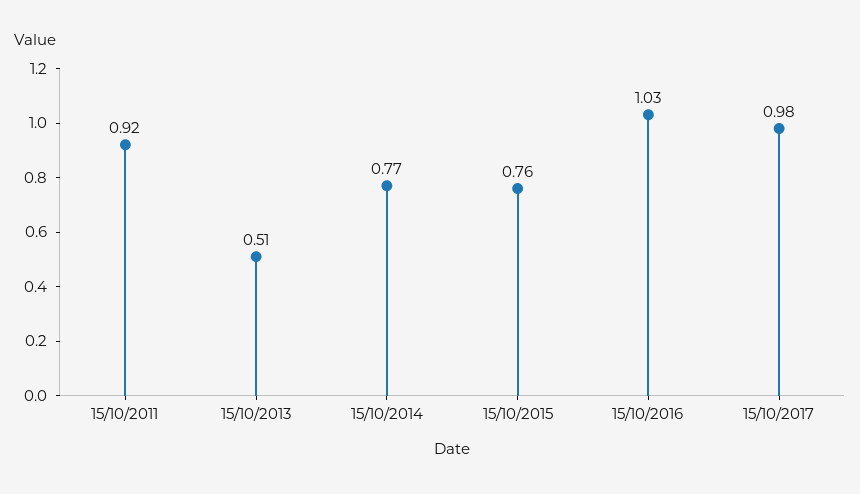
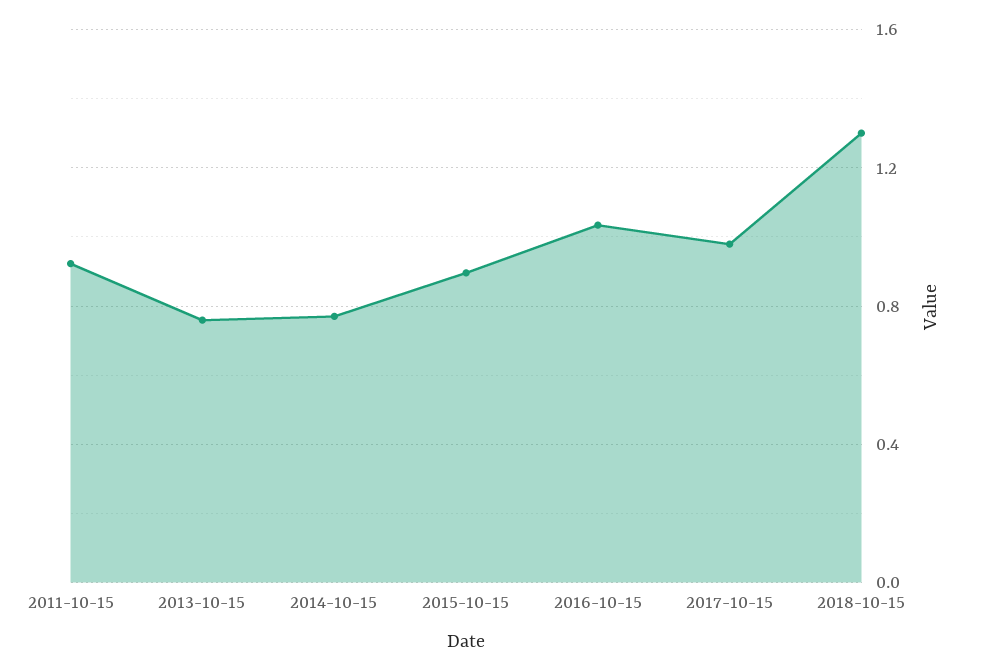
15/10/2013: 0.51 -> 0.75
15/10/2015: 0.76 -> 0.9
2018-10-15: none -> 1.3

